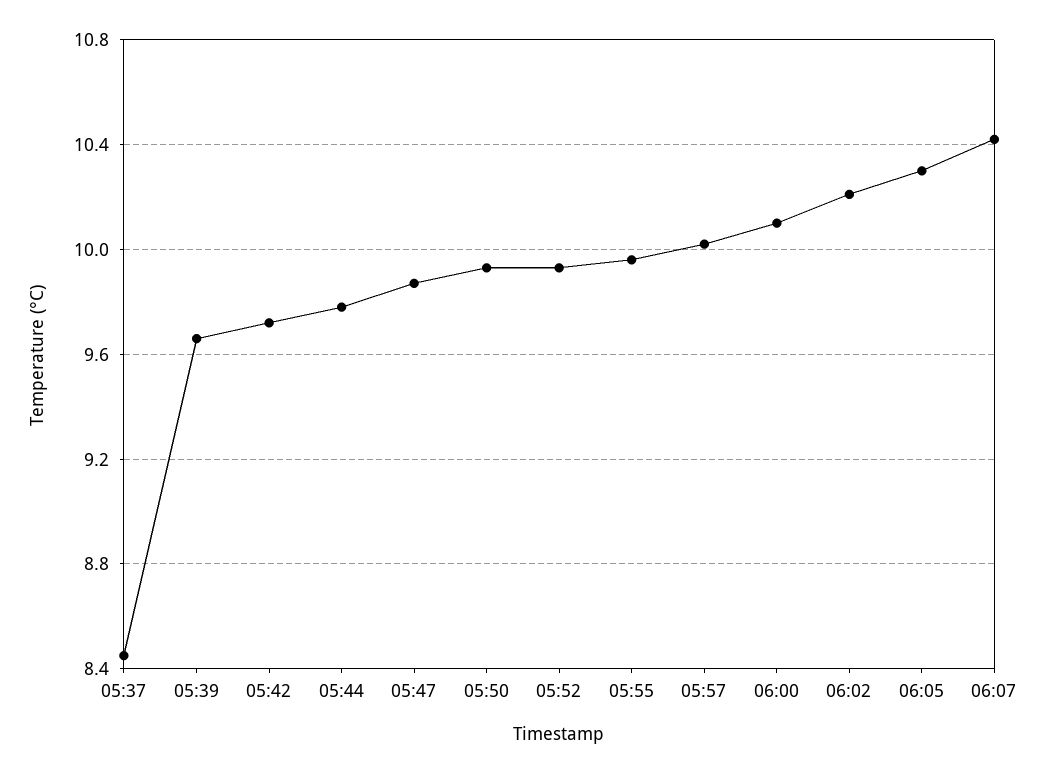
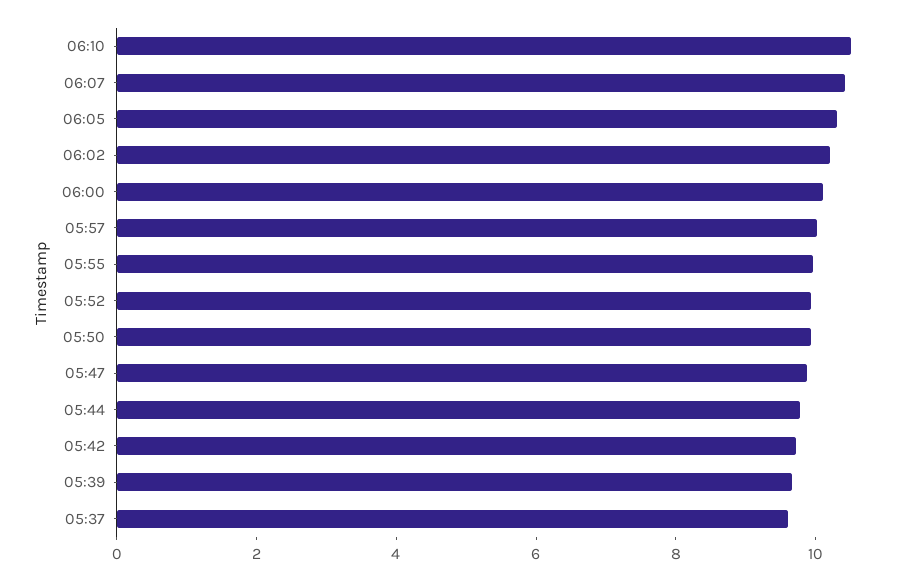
05:37: 8.45 -> 9.5
06:10: none -> 10.5

